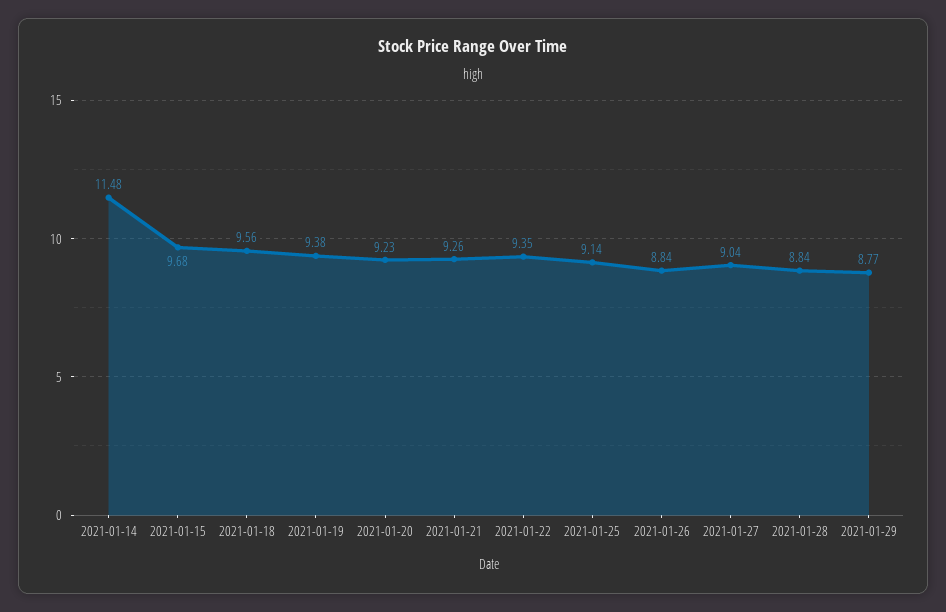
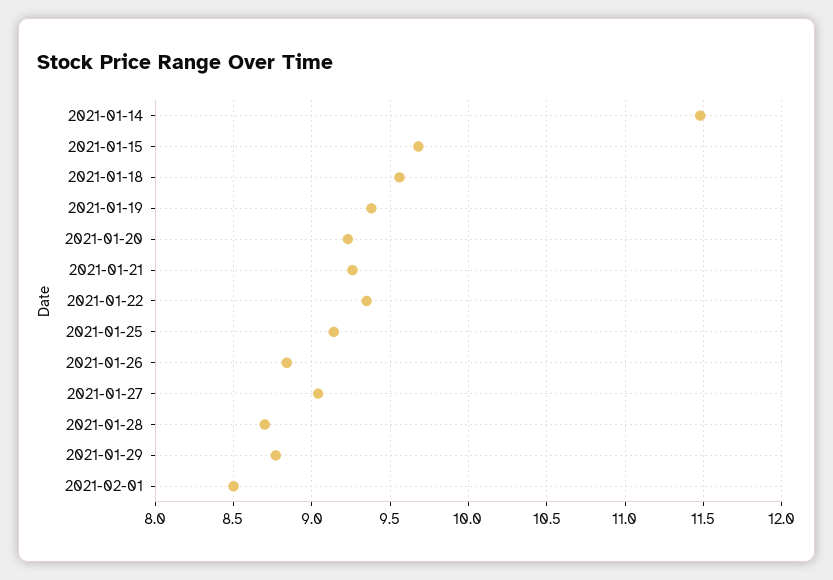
2021-01-28: 8.84 -> 8.7
2021-02-01: none -> 8.5

